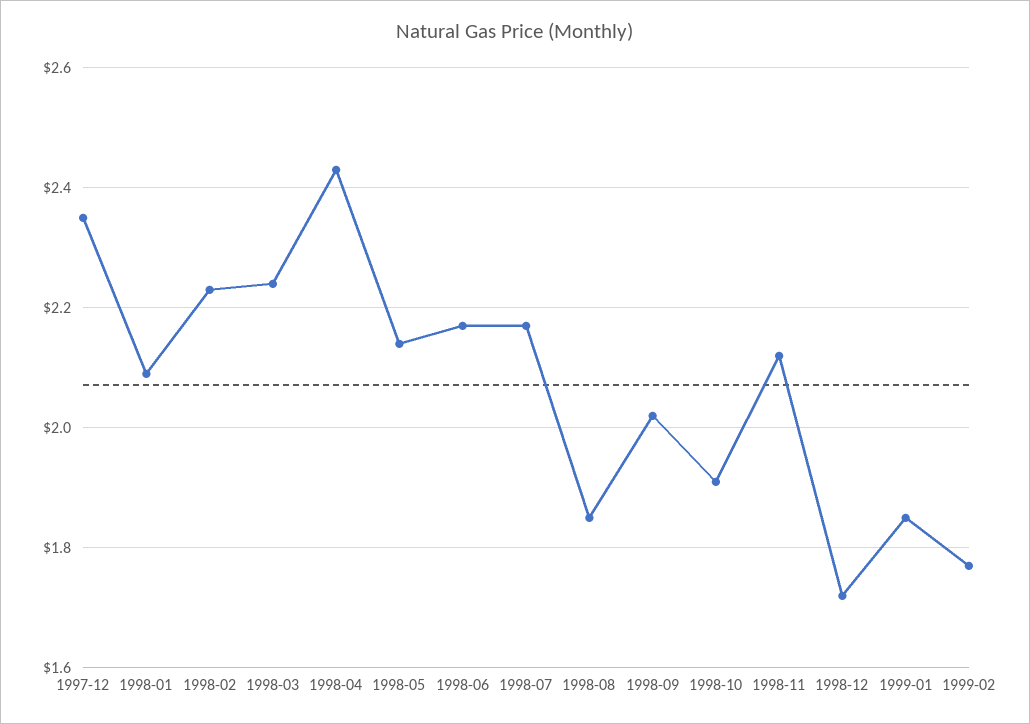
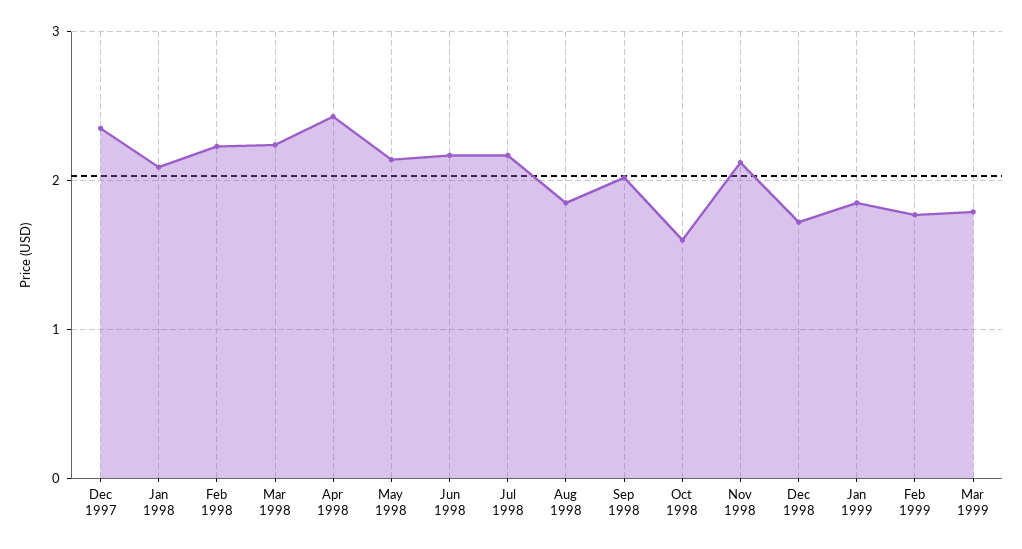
1998-10: 1.9 -> 1.6
Mar 1999: none -> 1.8

